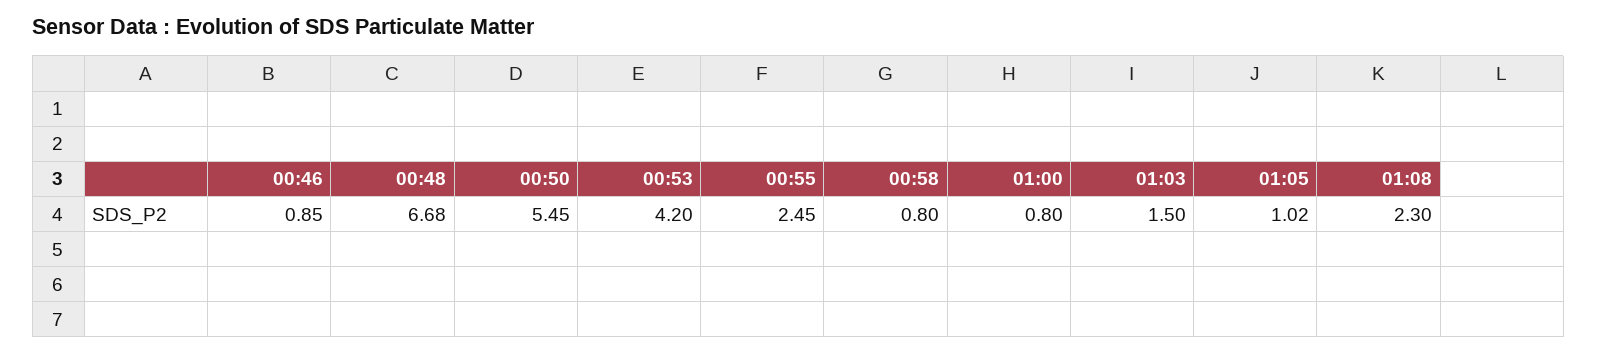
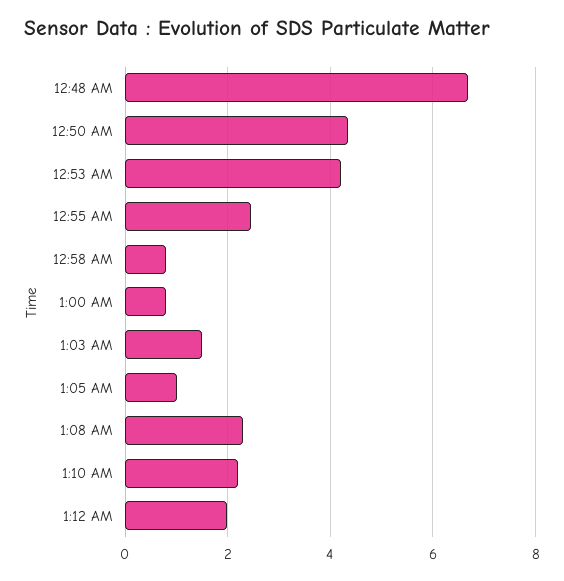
00:46: 0.85 -> none
00:50: 5.45 -> 4.4
1:10 AM: none -> 2.2
1:12 AM: none -> 2

